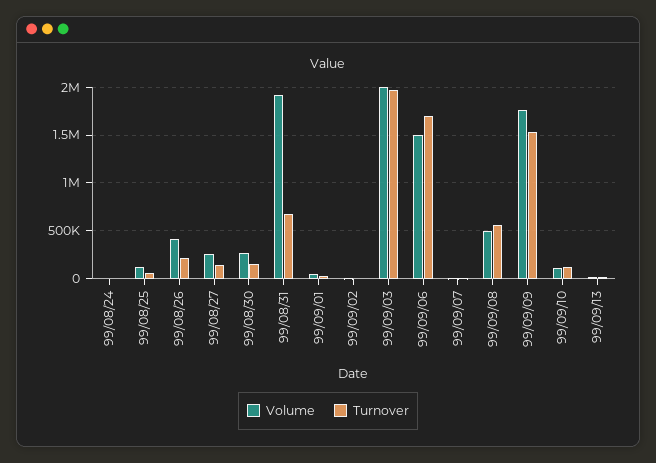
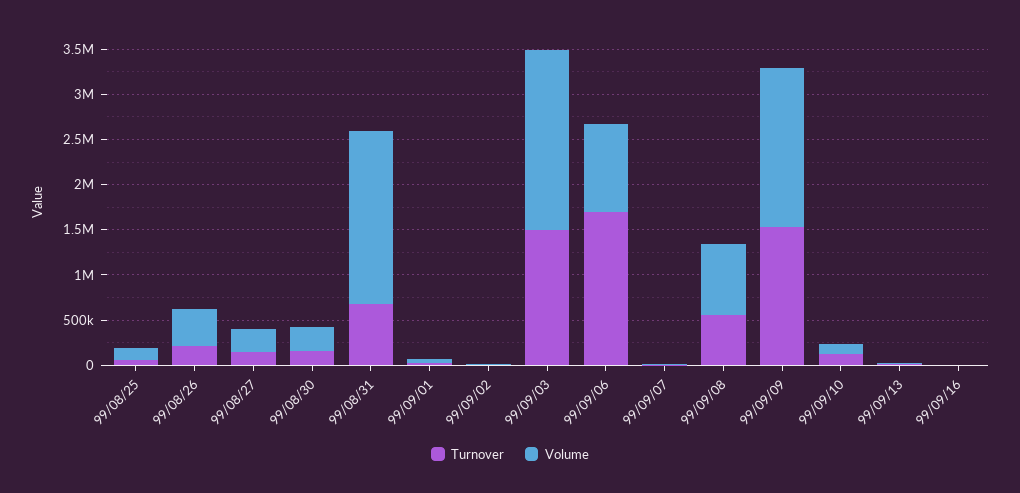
Volume, 99/08/24: 0 -> none
Turnover, 99/08/24: 0 -> none
Turnover, 99/09/03: 2000000 -> 1500000
Volume, 99/09/06: 1500000 -> 1000000
Volume, 99/09/08: 500000 -> 800000
Turnover, 99/09/16: none -> 0
Volume, 99/09/16: none -> 0

